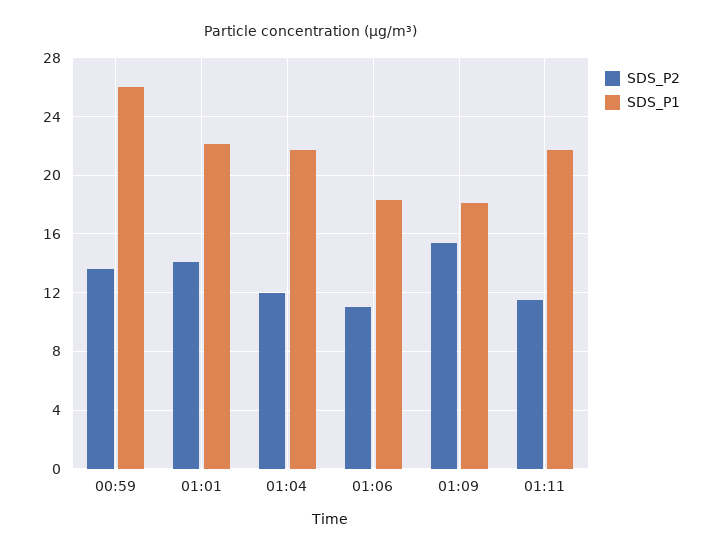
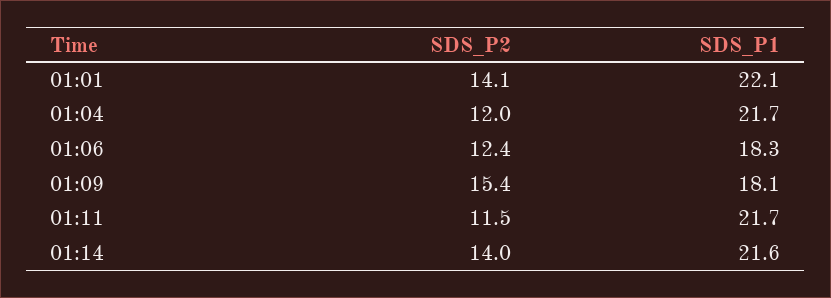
SDS_P2, 00:59: 13.5 -> none
SDS_P1, 00:59: 26 -> none
SDS_P2, 01:06: 11 -> 12.4
SDS_P2, 01:14: none -> 14
SDS_P1, 01:14: none -> 21.6

